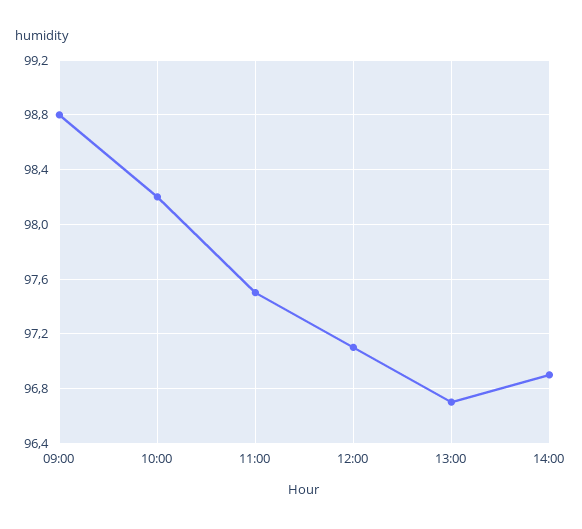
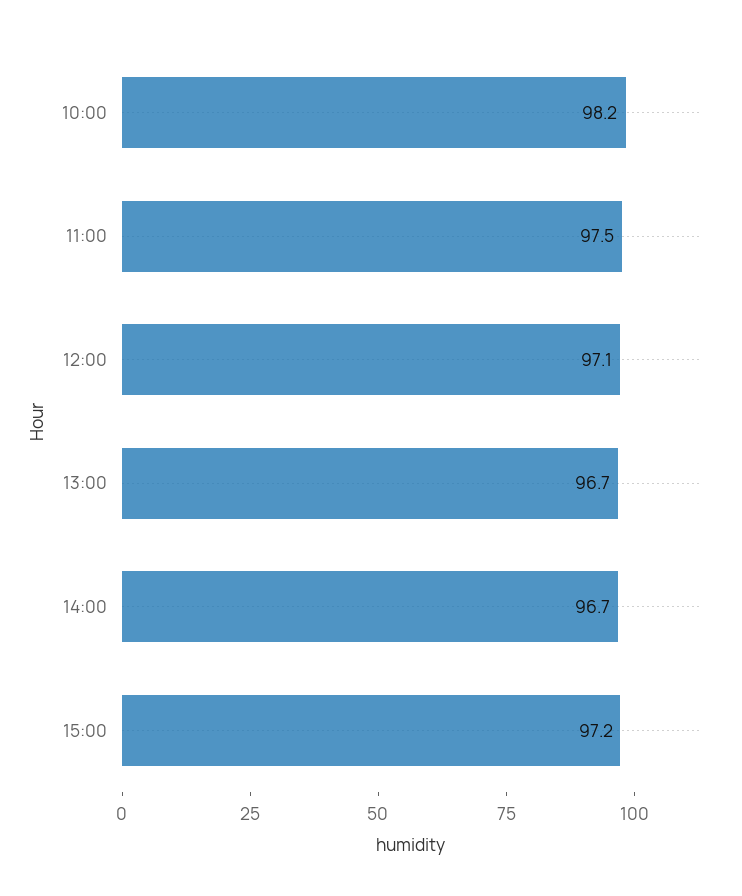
09:00: 98.8 -> none
14:00: 96.9 -> 96.7
15:00: none -> 97.2

